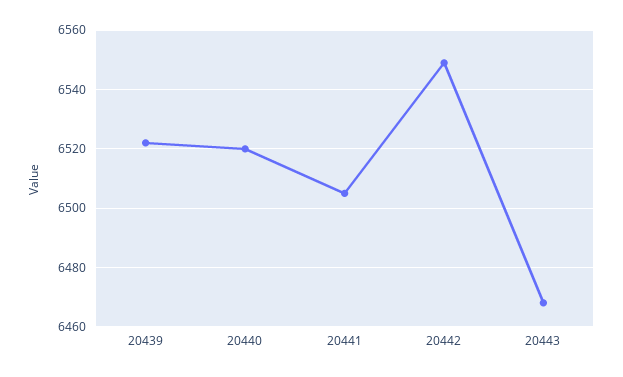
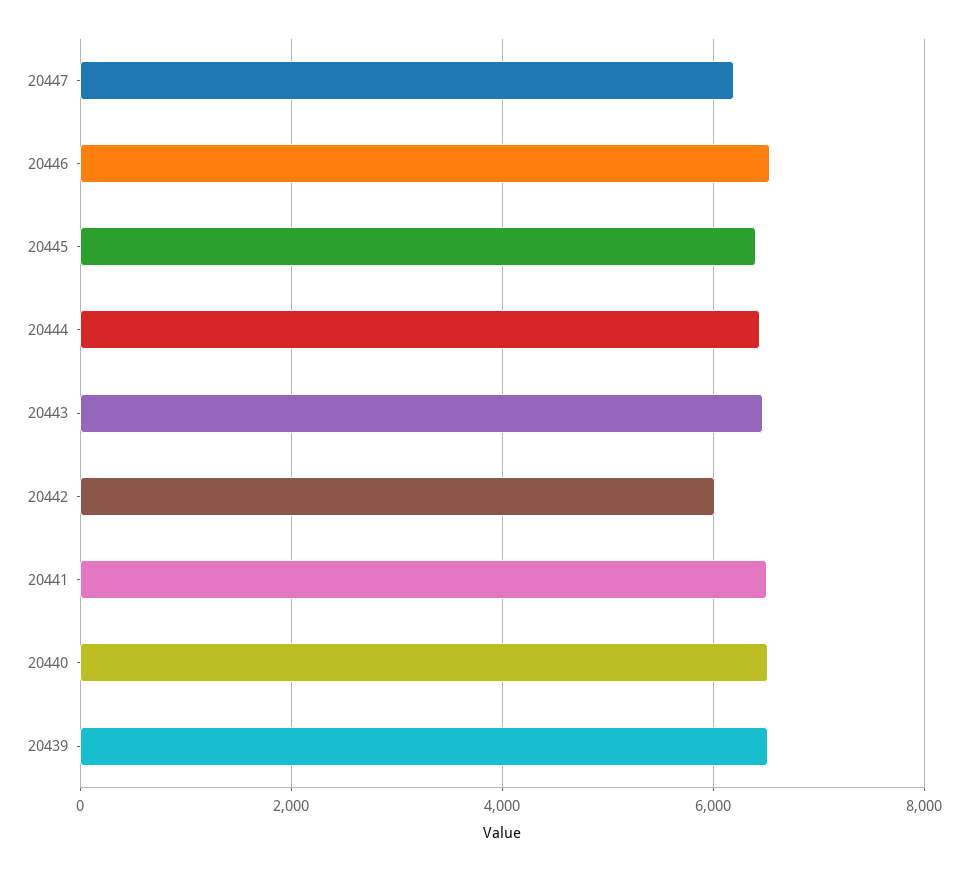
20442: 6550 -> 6000
20447: none -> 6200
20446: none -> 6600
20445: none -> 6400
20444: none -> 6400

